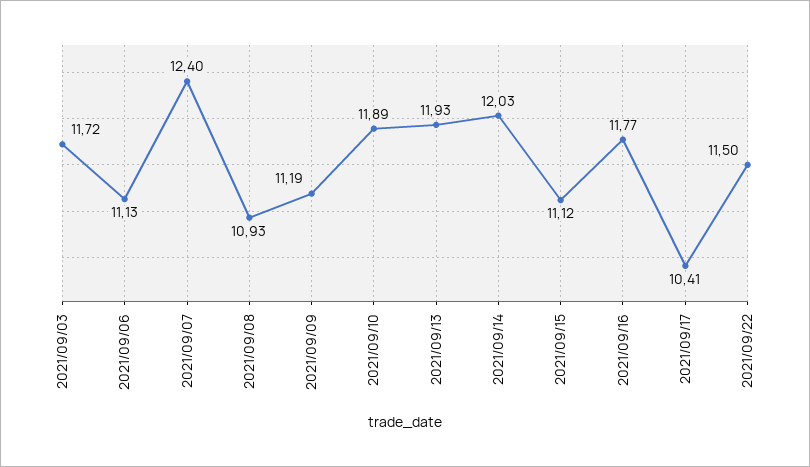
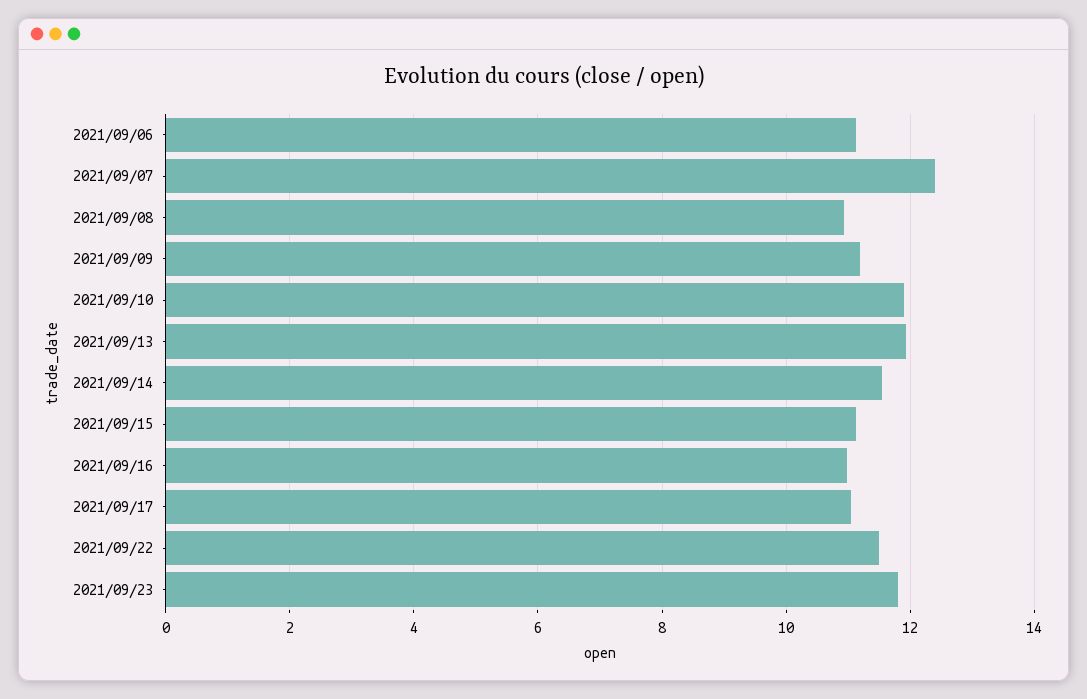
2021/09/03: 11.72 -> none
2021/09/14: 12.03 -> 11.6
2021/09/16: 11.77 -> 11
2021/09/17: 10.41 -> 11
2021/09/23: none -> 11.8

